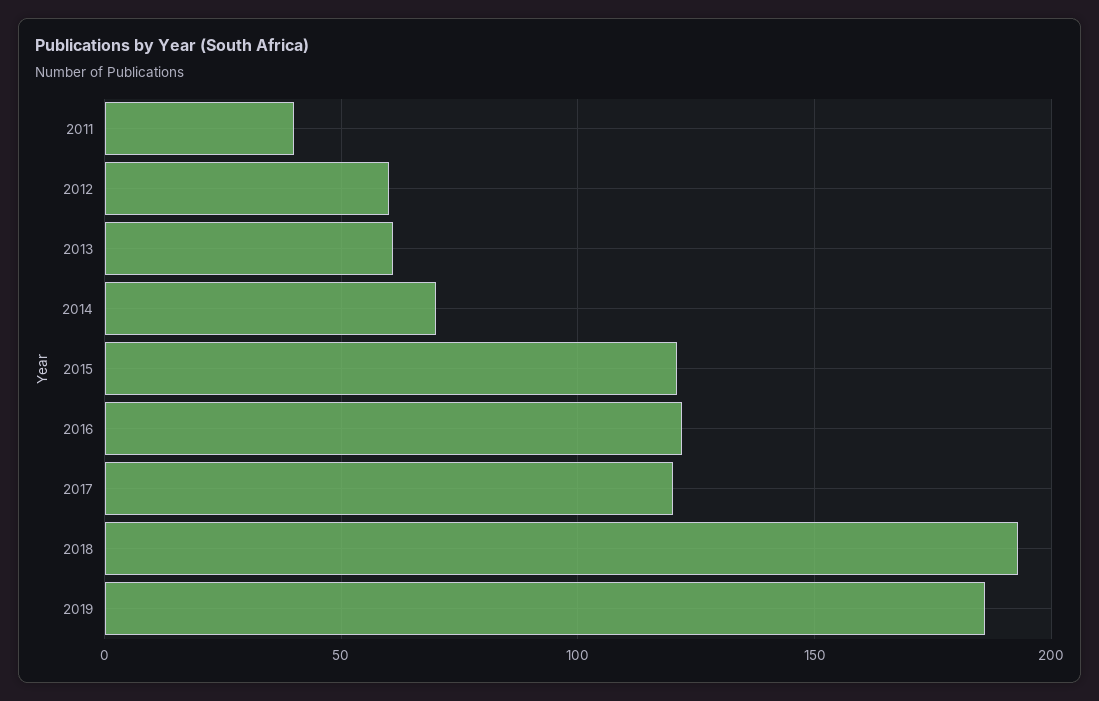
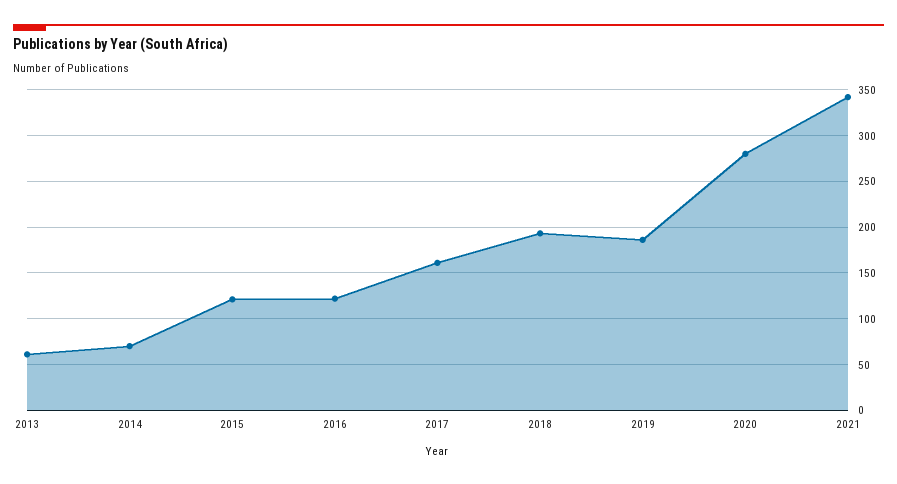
2011: 40 -> none
2012: 60 -> none
2017: 120 -> 160
2020: none -> 280
2021: none -> 340

